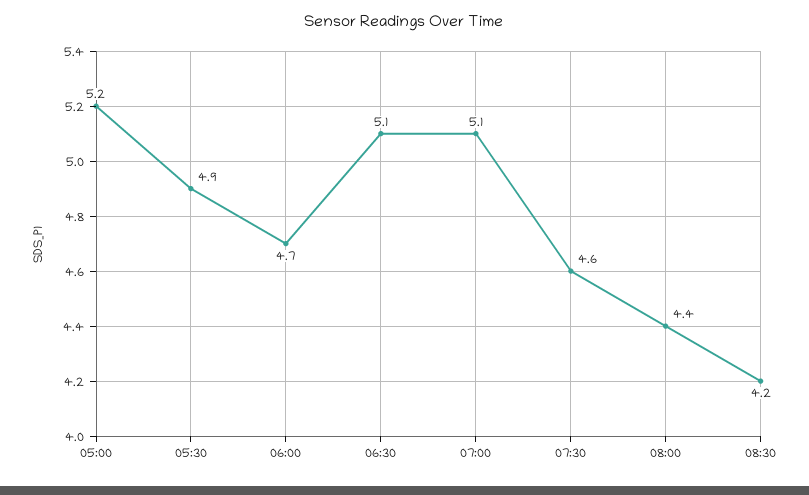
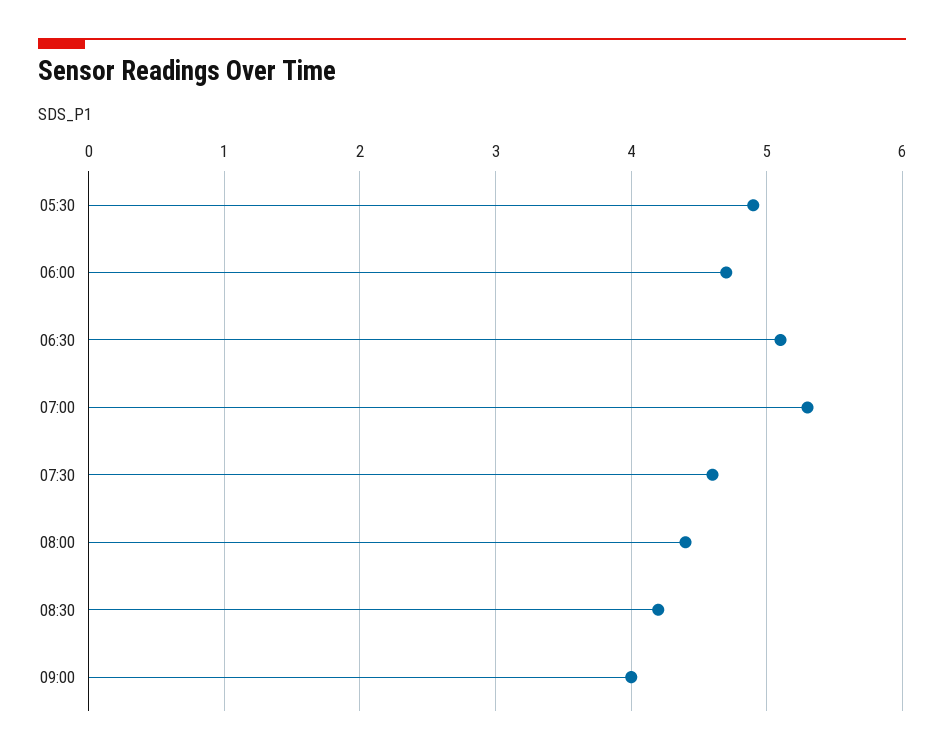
05:00: 5.2 -> none
07:00: 5.1 -> 5.3
09:00: none -> 4

